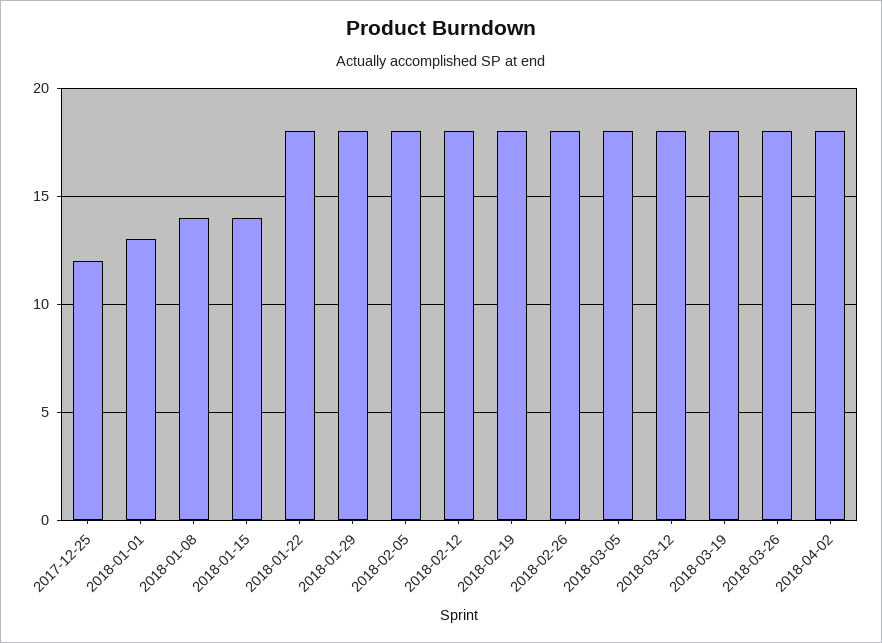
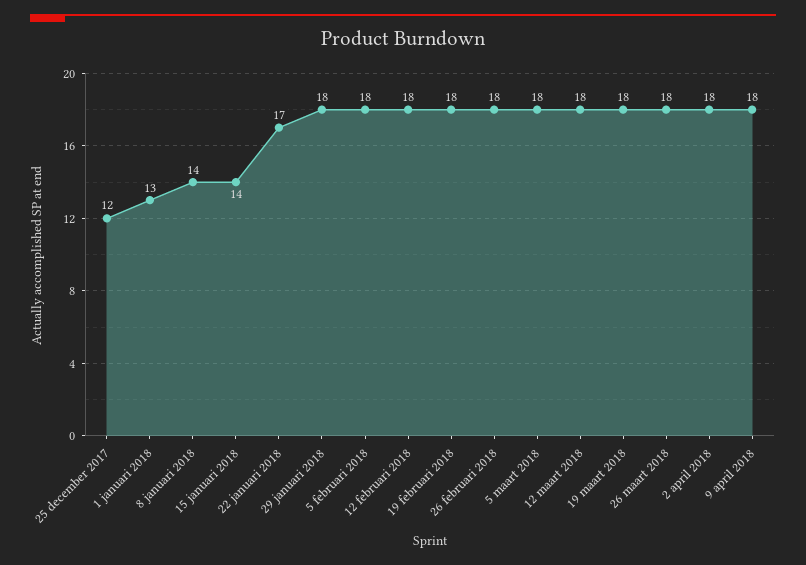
2018-01-22: 18 -> 17
9 april 2018: none -> 18

